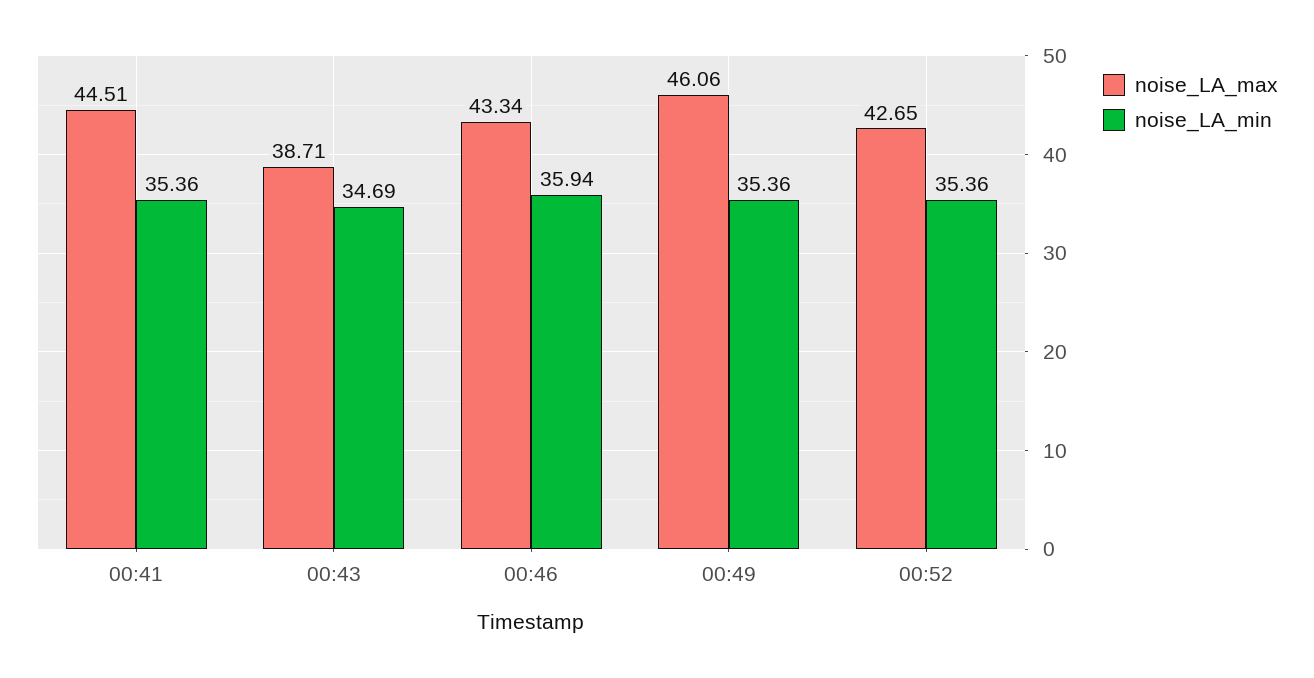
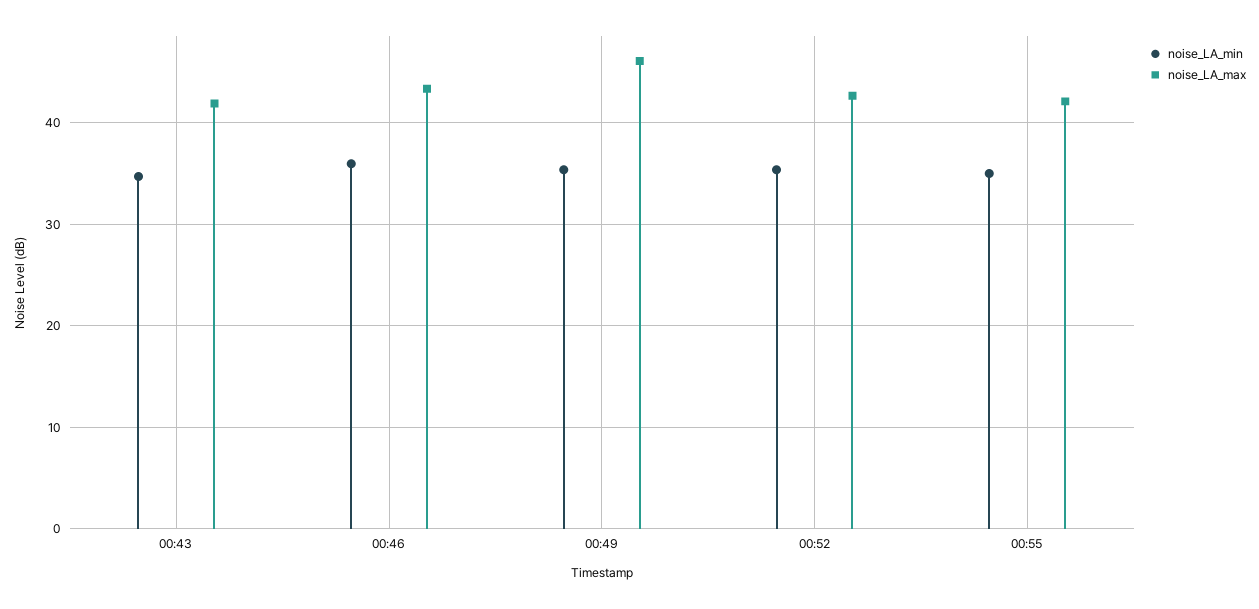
noise_LA_max, 00:41: 44.51 -> none
noise_LA_min, 00:41: 35.36 -> none
noise_LA_max, 00:43: 38.71 -> 42
noise_LA_min, 00:55: none -> 35
noise_LA_max, 00:55: none -> 42

